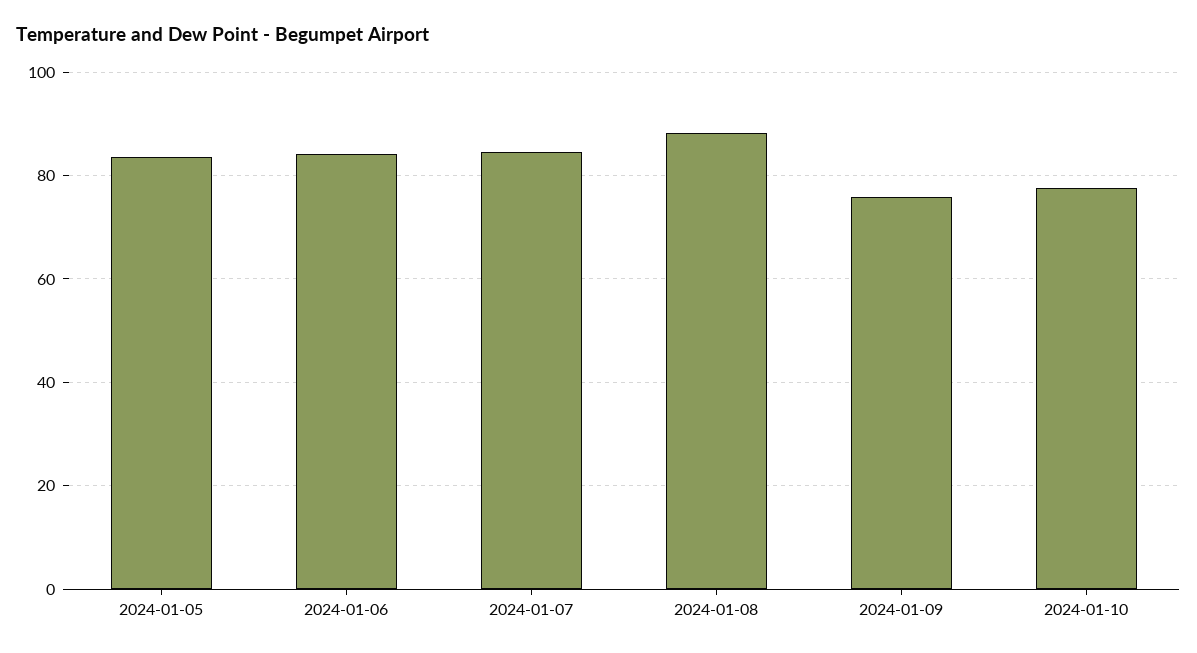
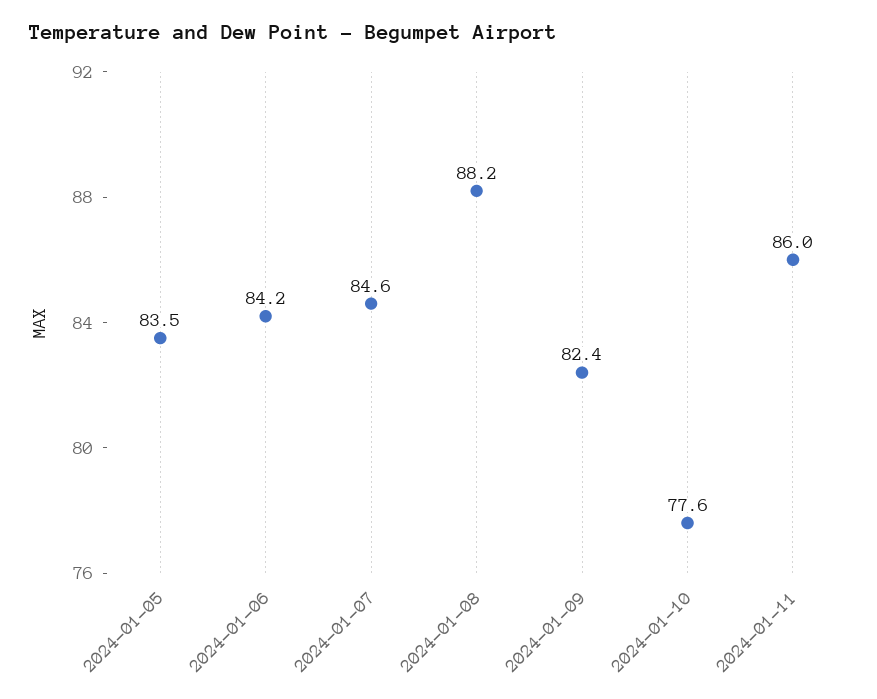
2024-01-09: 76 -> 82.4
2024-01-11: none -> 86

